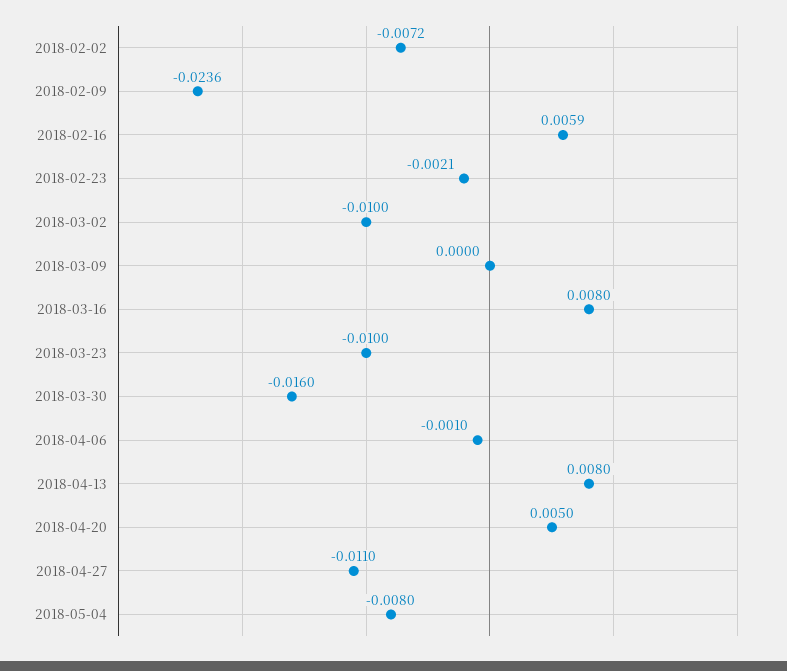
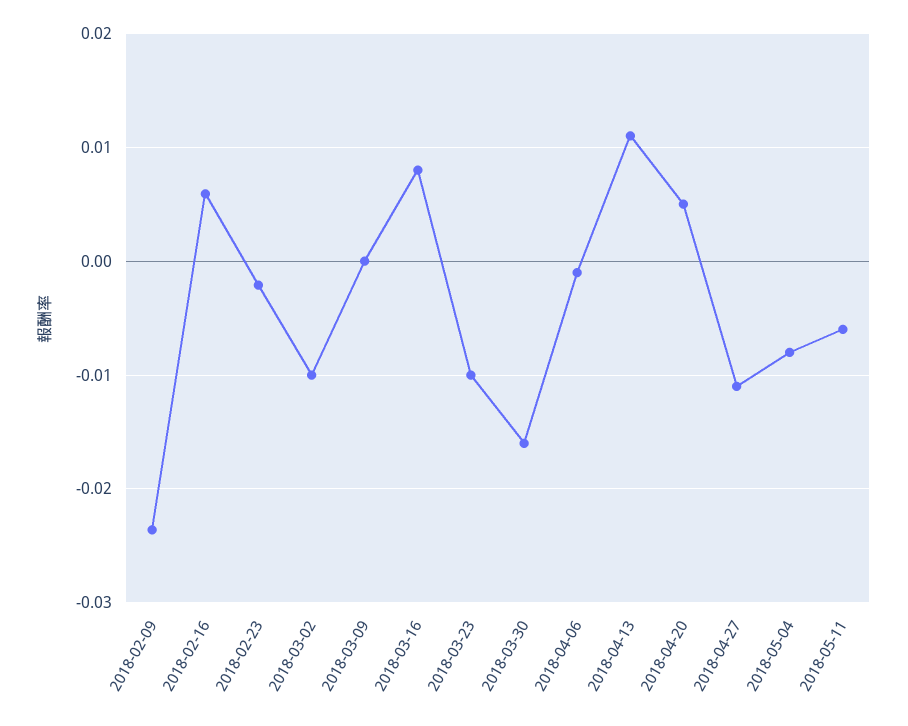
2018-02-02: -0.0072 -> none
2018-04-13: 0.008 -> 0.011
2018-05-11: none -> -0.006

